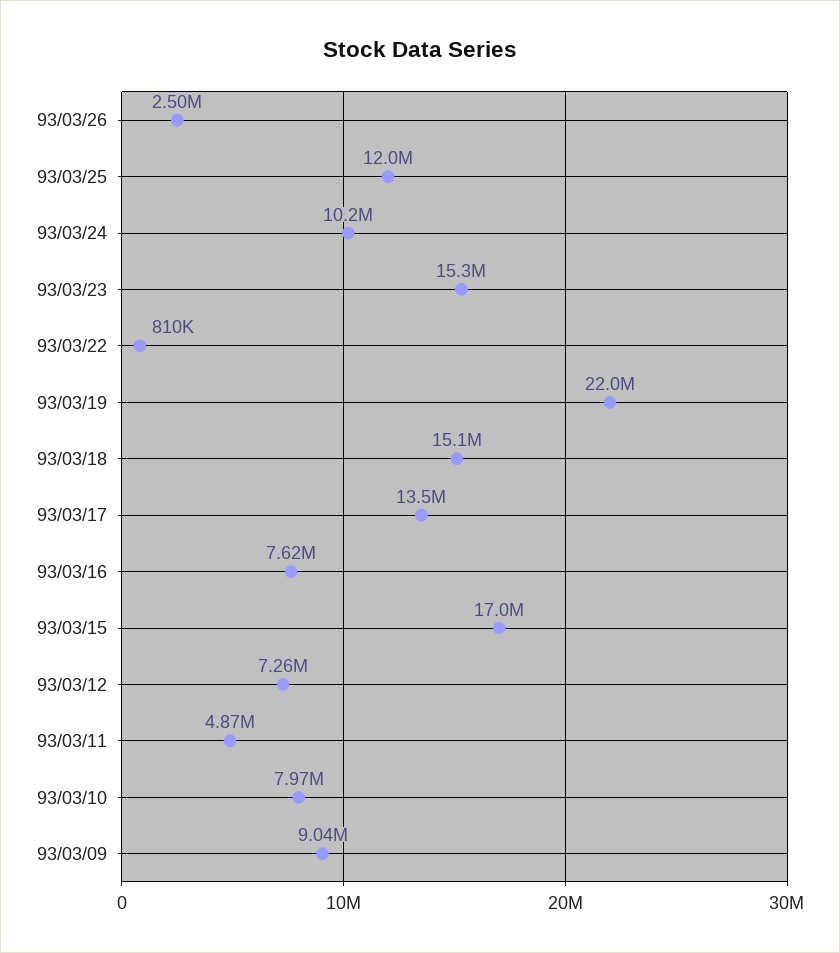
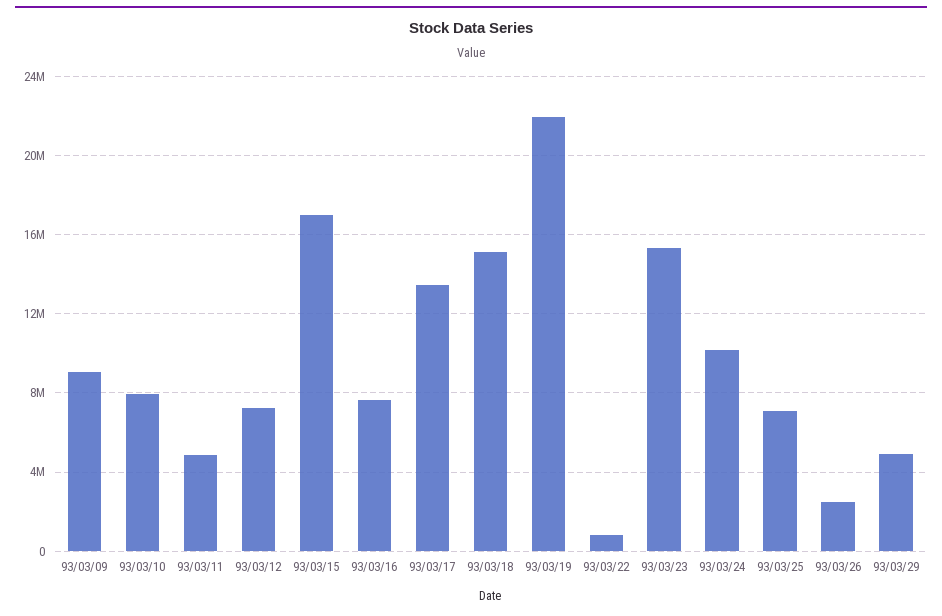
93/03/25: 12000000 -> 7000000
93/03/29: none -> 5000000

